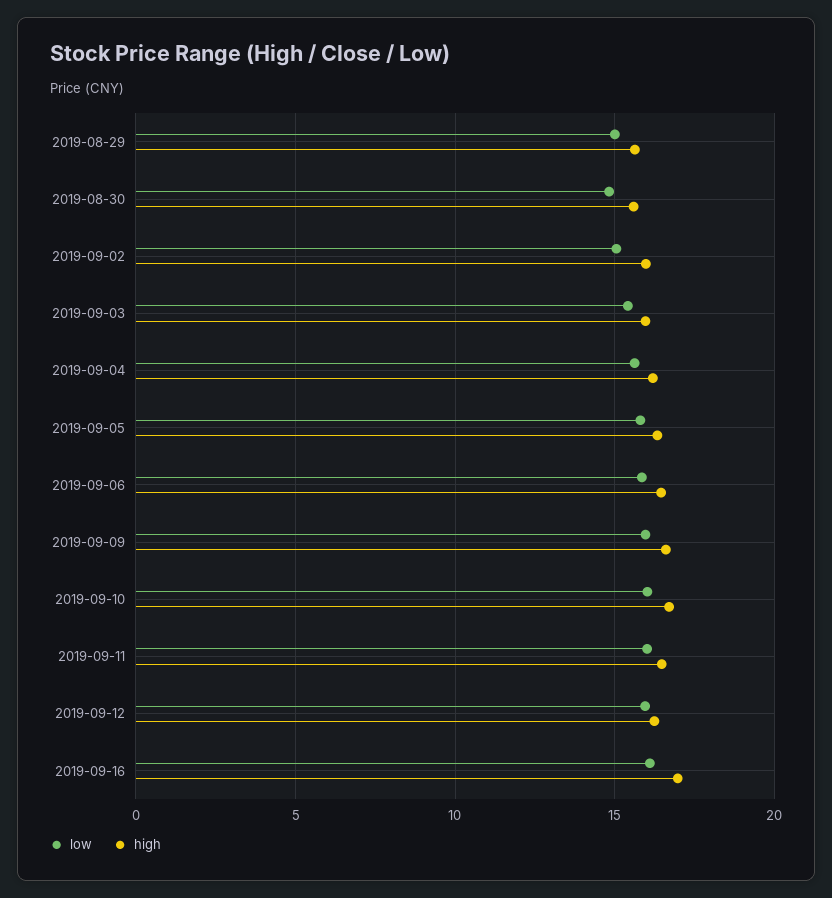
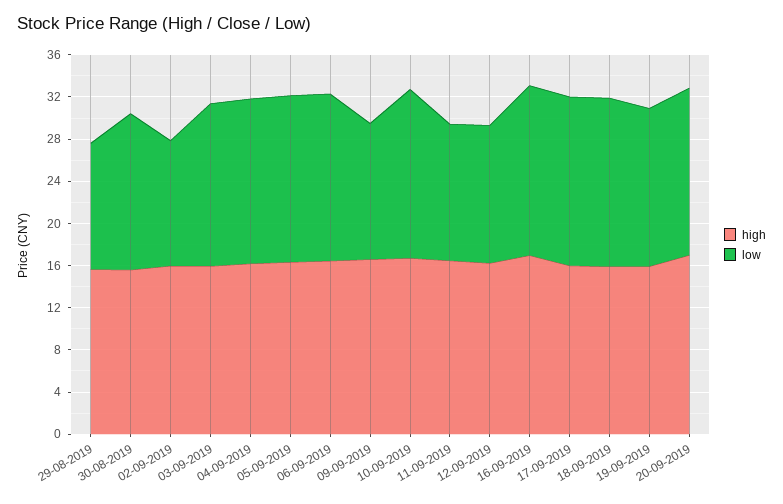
low, 2019-08-29: 15 -> 12
low, 2019-09-02: 15 -> 12
low, 2019-09-09: 16 -> 13
low, 2019-09-11: 16 -> 13
low, 2019-09-12: 16 -> 13
high, 17-09-2019: none -> 16
low, 17-09-2019: none -> 16
high, 18-09-2019: none -> 16
low, 18-09-2019: none -> 16
high, 19-09-2019: none -> 16
low, 19-09-2019: none -> 15
high, 20-09-2019: none -> 17
low, 20-09-2019: none -> 16

